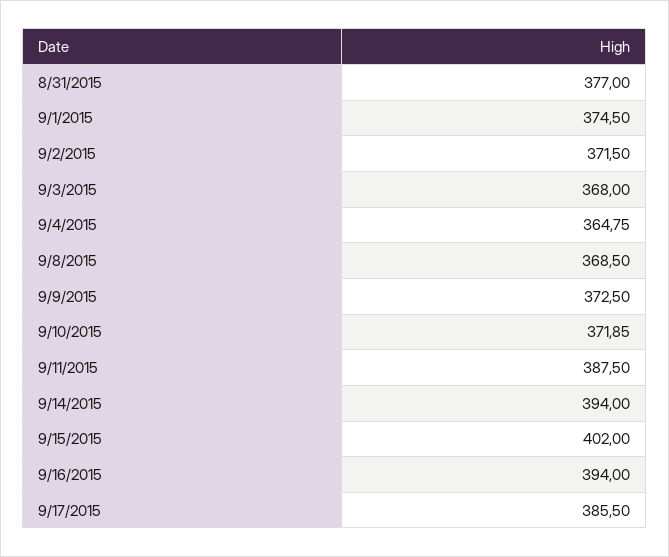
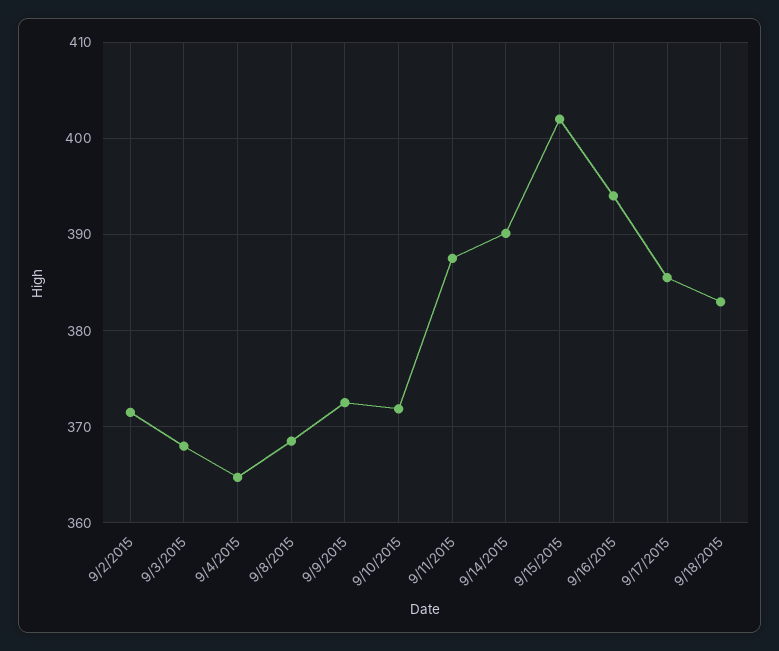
8/31/2015: 377 -> none
9/1/2015: 374.5 -> none
9/14/2015: 394 -> 390
9/18/2015: none -> 383

